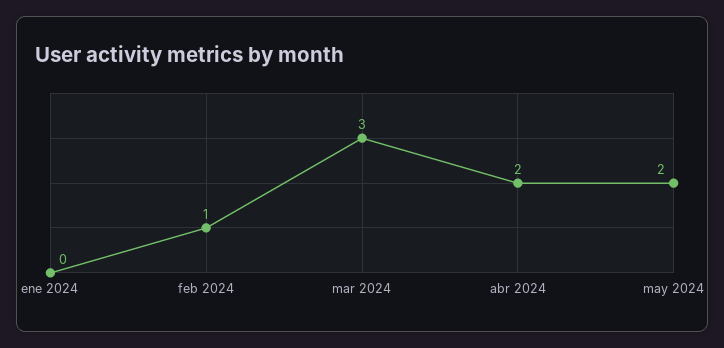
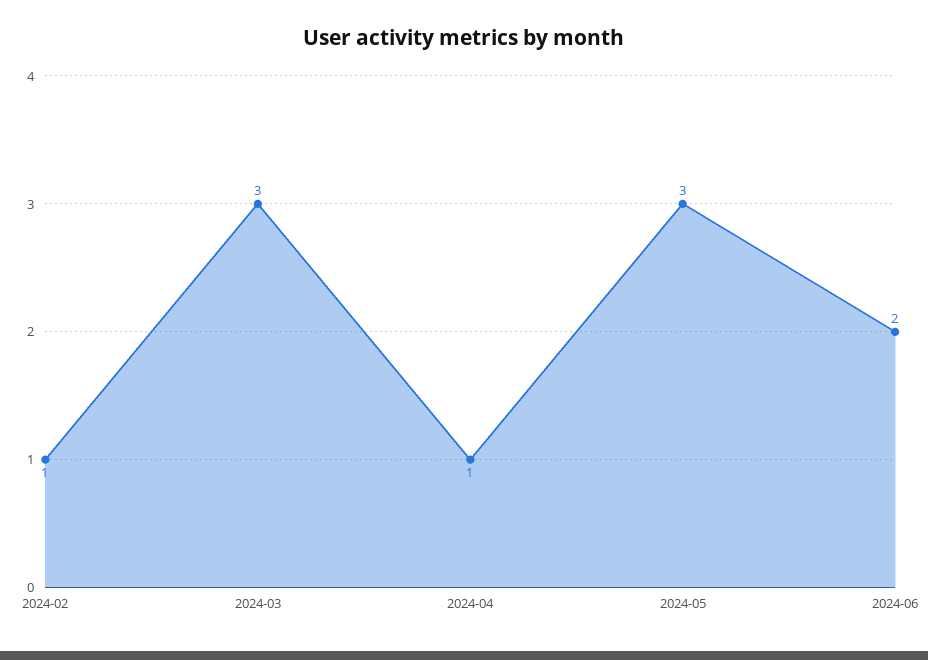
ene 2024: 0 -> none
abr 2024: 2 -> 1
may 2024: 2 -> 3
2024-06: none -> 2

